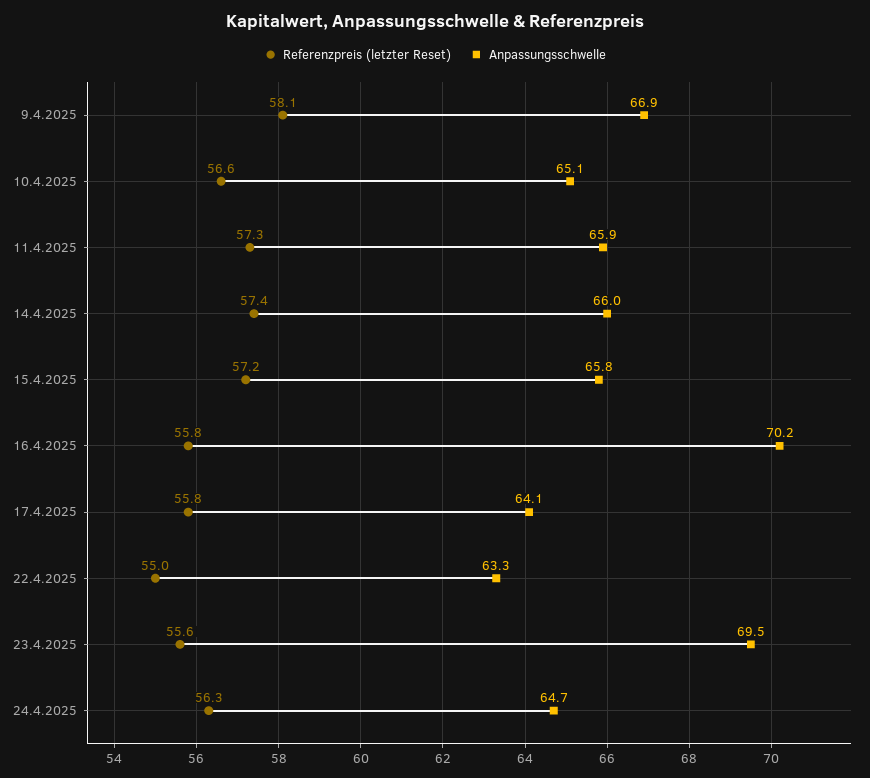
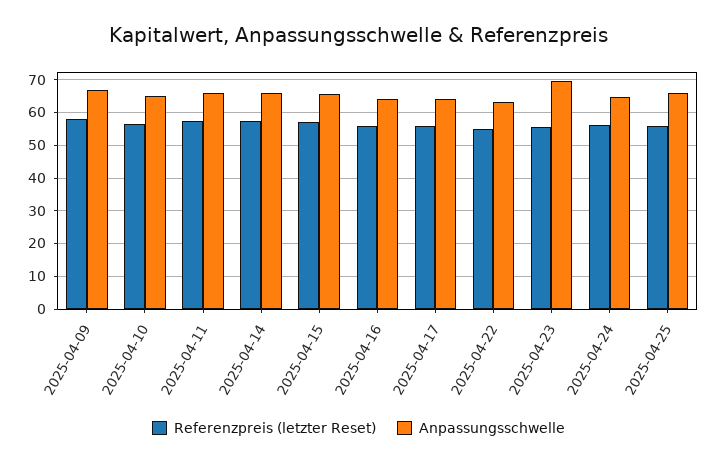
Anpassungsschwelle, 16.4.2025: 70.2 -> 64
Referenzpreis (letzter Reset), 2025-04-25: none -> 56
Anpassungsschwelle, 2025-04-25: none -> 66

